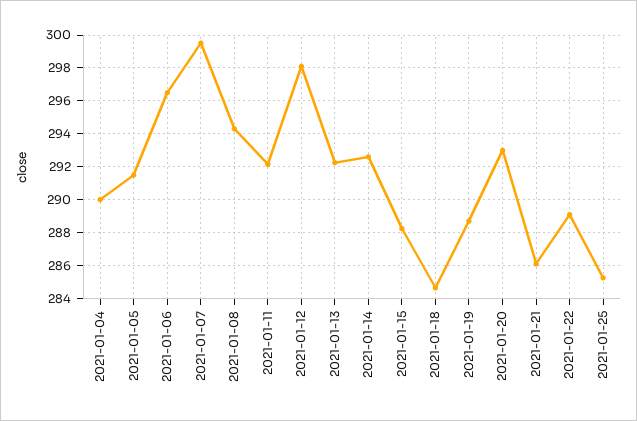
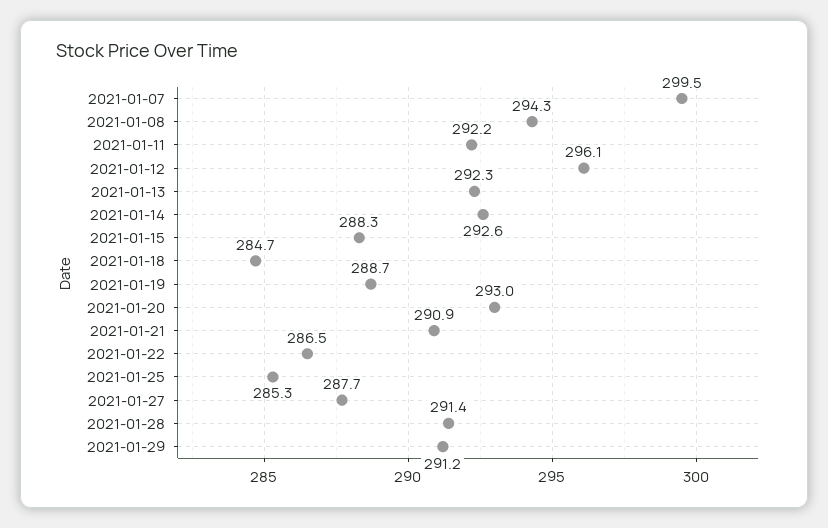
2021-01-04: 290 -> none
2021-01-05: 291.5 -> none
2021-01-06: 296.5 -> none
2021-01-12: 298 -> 296.1
2021-01-21: 286 -> 290.9
2021-01-22: 289 -> 286.5
2021-01-27: none -> 287.7
2021-01-28: none -> 291.4
2021-01-29: none -> 291.2

